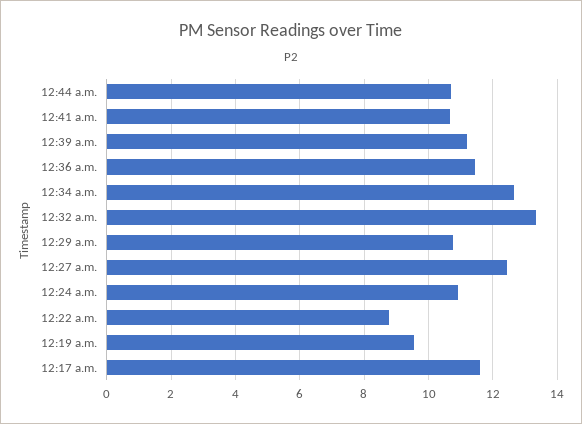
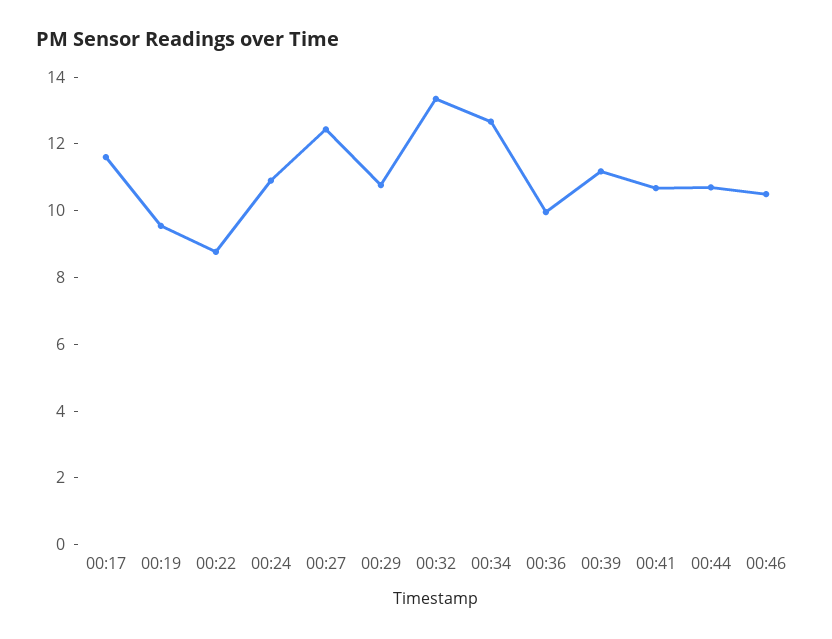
12:36 a.m.: 11.4 -> 10
00:46: none -> 10.5

